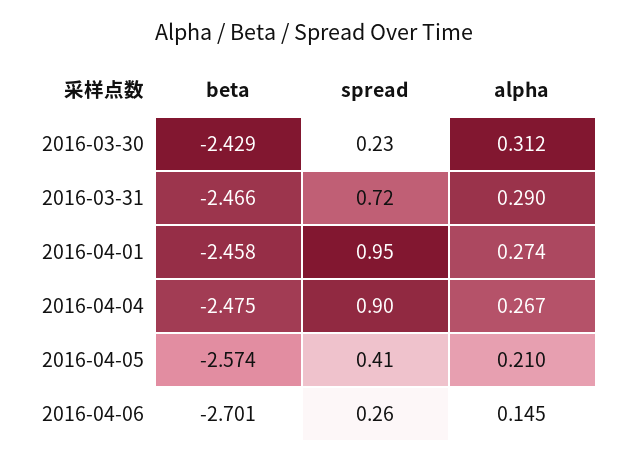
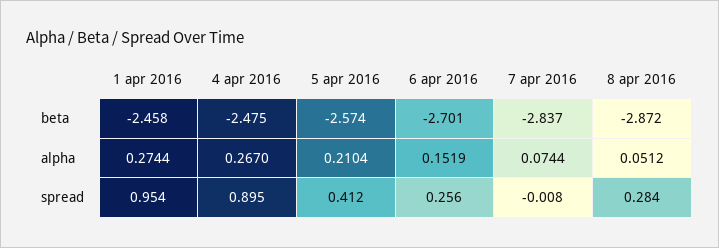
beta, 2016-03-30: -2.429 -> none
spread, 2016-03-30: 0.23 -> none
alpha, 2016-03-30: 0.312 -> none
beta, 2016-03-31: -2.466 -> none
spread, 2016-03-31: 0.72 -> none
alpha, 2016-03-31: 0.29 -> none
alpha, 2016-04-06: 0.145 -> 0.1519
beta, 7 apr 2016: none -> -2.837
beta, 8 apr 2016: none -> -2.872
alpha, 7 apr 2016: none -> 0.0744
alpha, 8 apr 2016: none -> 0.0512
spread, 7 apr 2016: none -> -0.008
spread, 8 apr 2016: none -> 0.284

